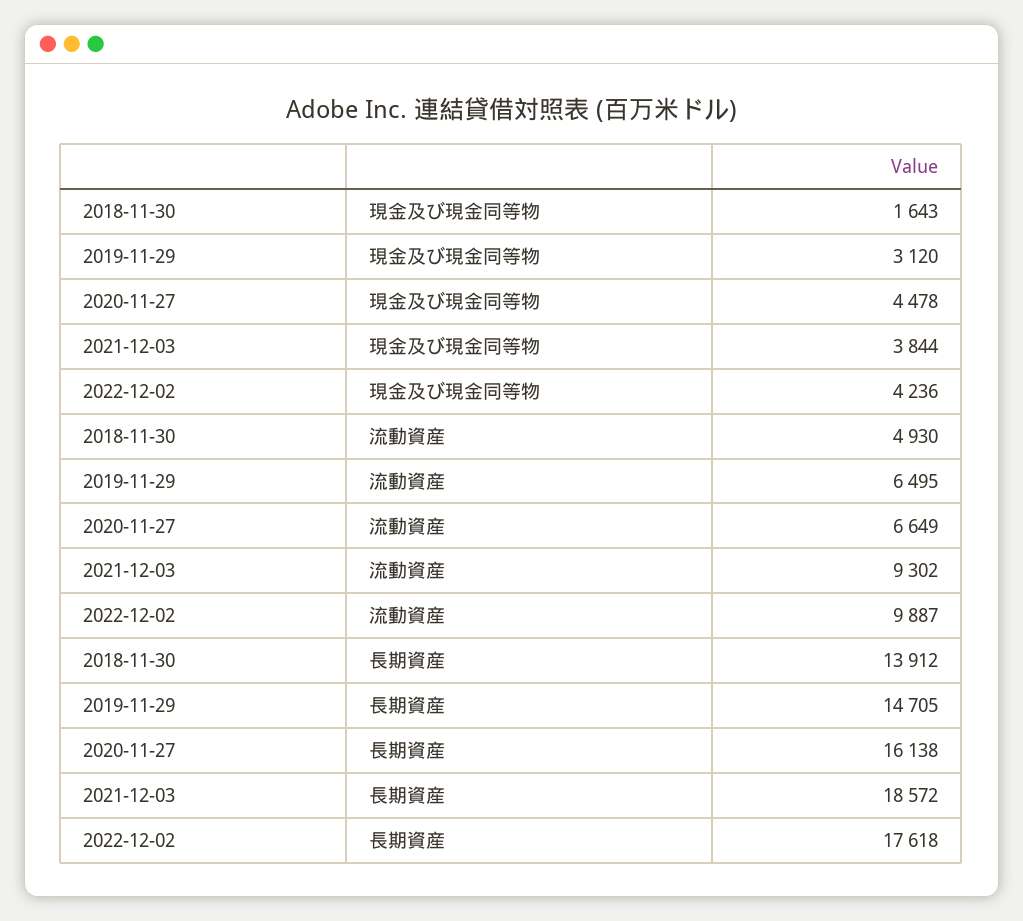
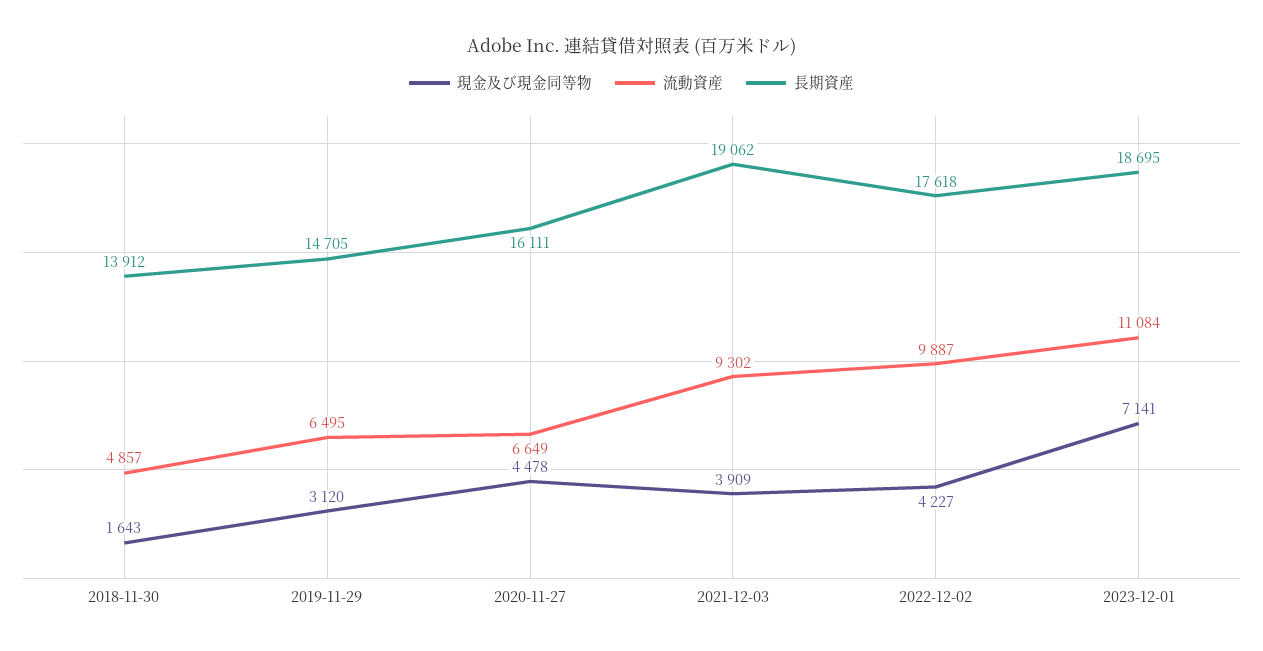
現金及び現金同等物, 2021-12-03: 3844 -> 3909
現金及び現金同等物, 2022-12-02: 4236 -> 4227
流動資産, 2018-11-30: 4930 -> 4857
長期資産, 2020-11-27: 16138 -> 16111
長期資産, 2021-12-03: 18572 -> 19062
現金及び現金同等物, 2023-12-01: none -> 7141
流動資産, 2023-12-01: none -> 11084
長期資産, 2023-12-01: none -> 18695

